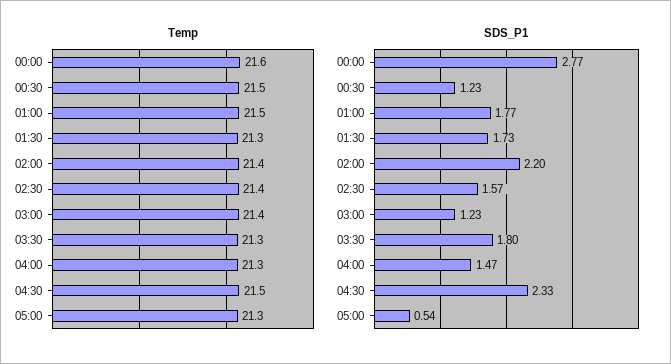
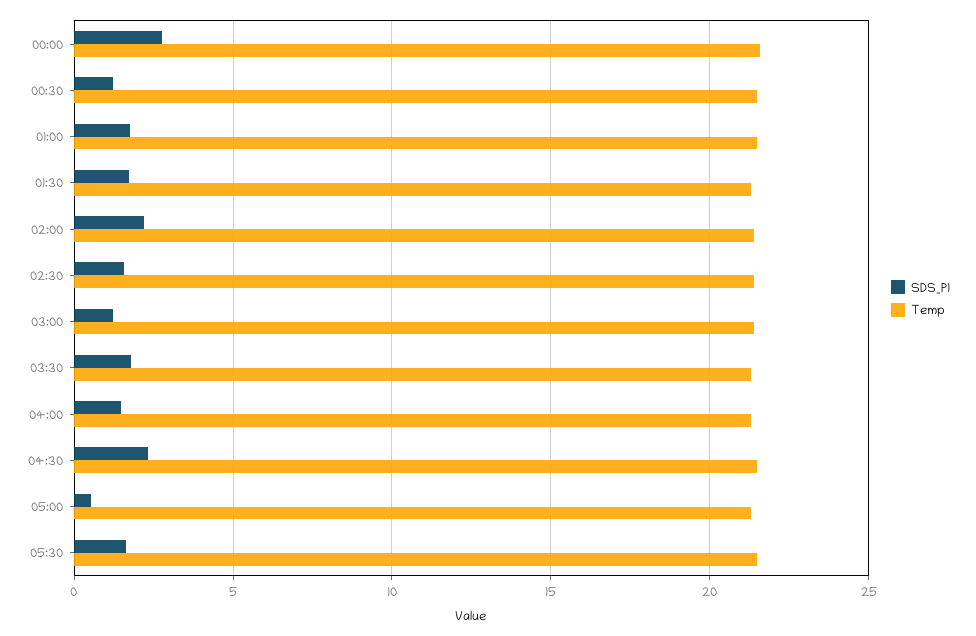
SDS_P1, 05:30: none -> 1.5
Temp, 05:30: none -> 21.5

